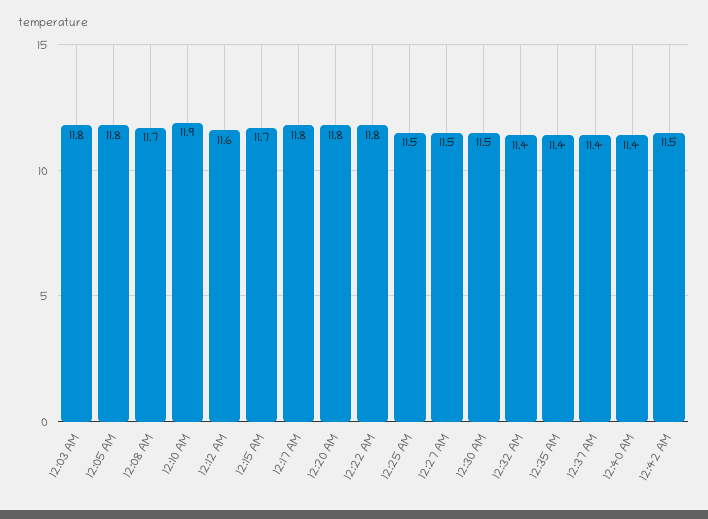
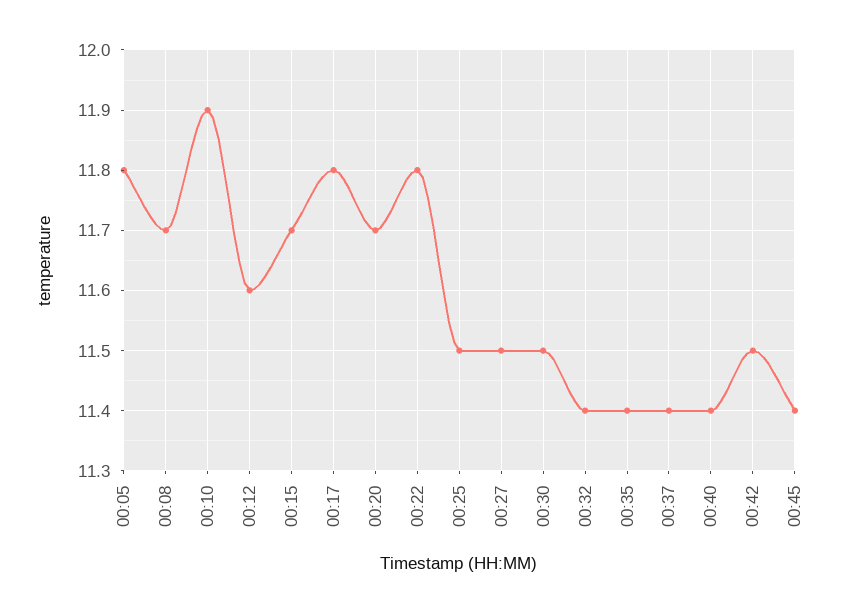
12:03 AM: 11.8 -> none
12:20 AM: 11.8 -> 11.7
00:45: none -> 11.4

